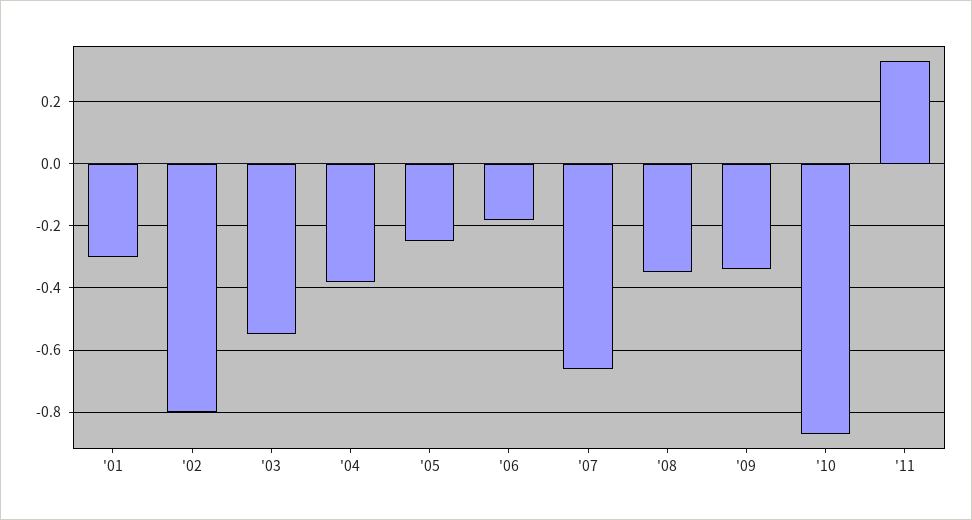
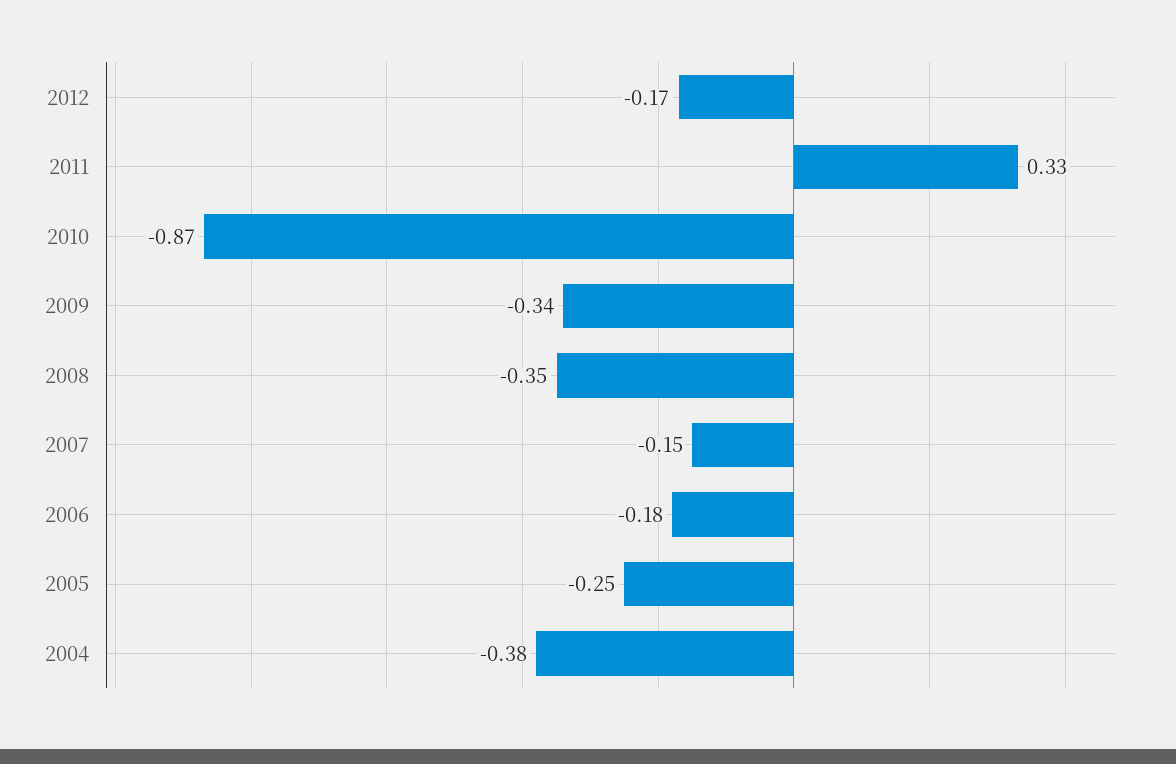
'01: -0.3 -> none
'02: -0.8 -> none
'03: -0.55 -> none
'07: -0.65 -> -0.15
2012: none -> -0.17

